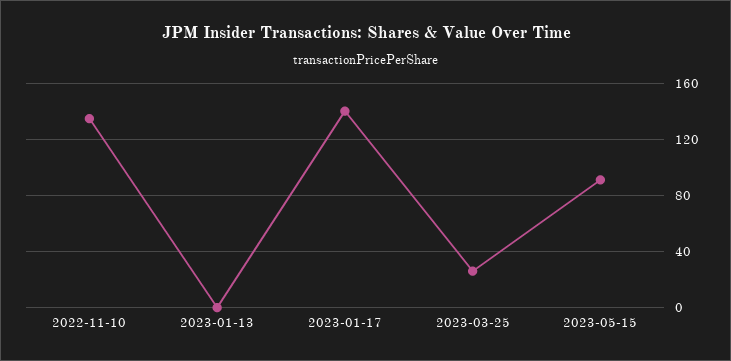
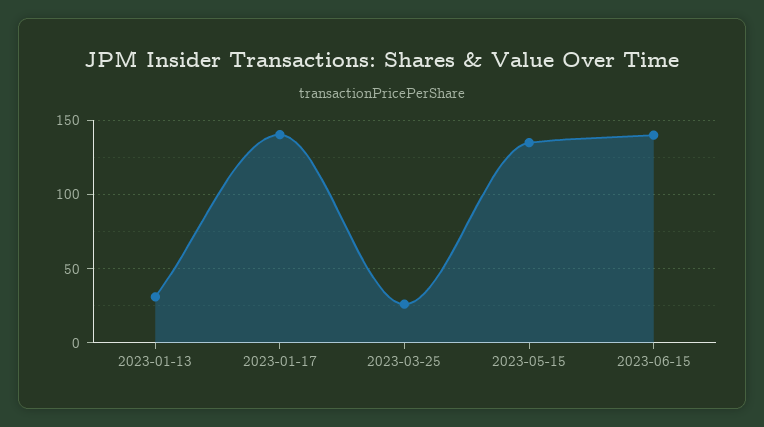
2022-11-10: 135 -> none
2023-01-13: 0 -> 30
2023-05-15: 90 -> 135
2023-06-15: none -> 140

